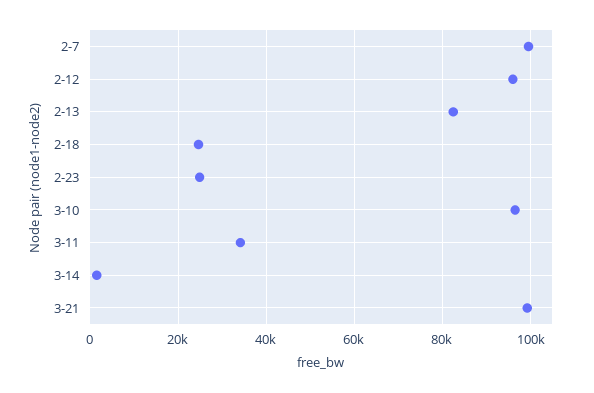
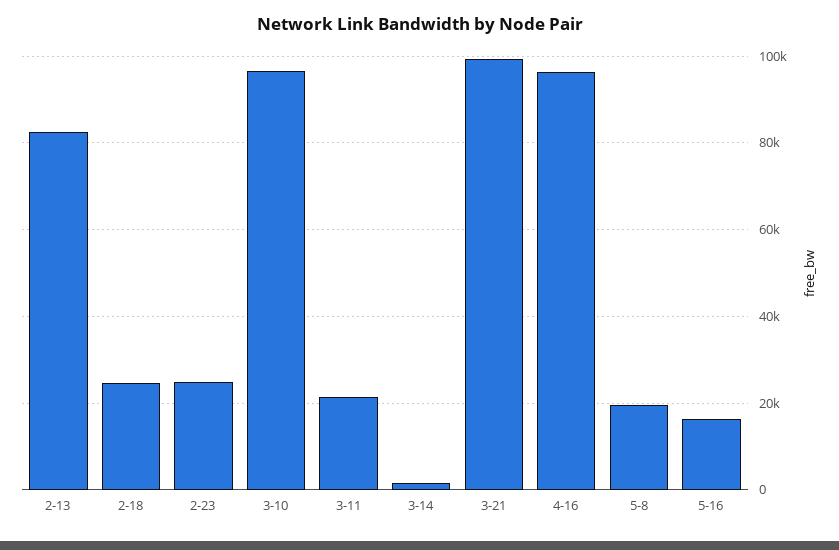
2-7: 100000 -> none
2-12: 96000 -> none
3-11: 34000 -> 22000
4-16: none -> 96000
5-8: none -> 20000
5-16: none -> 16000

